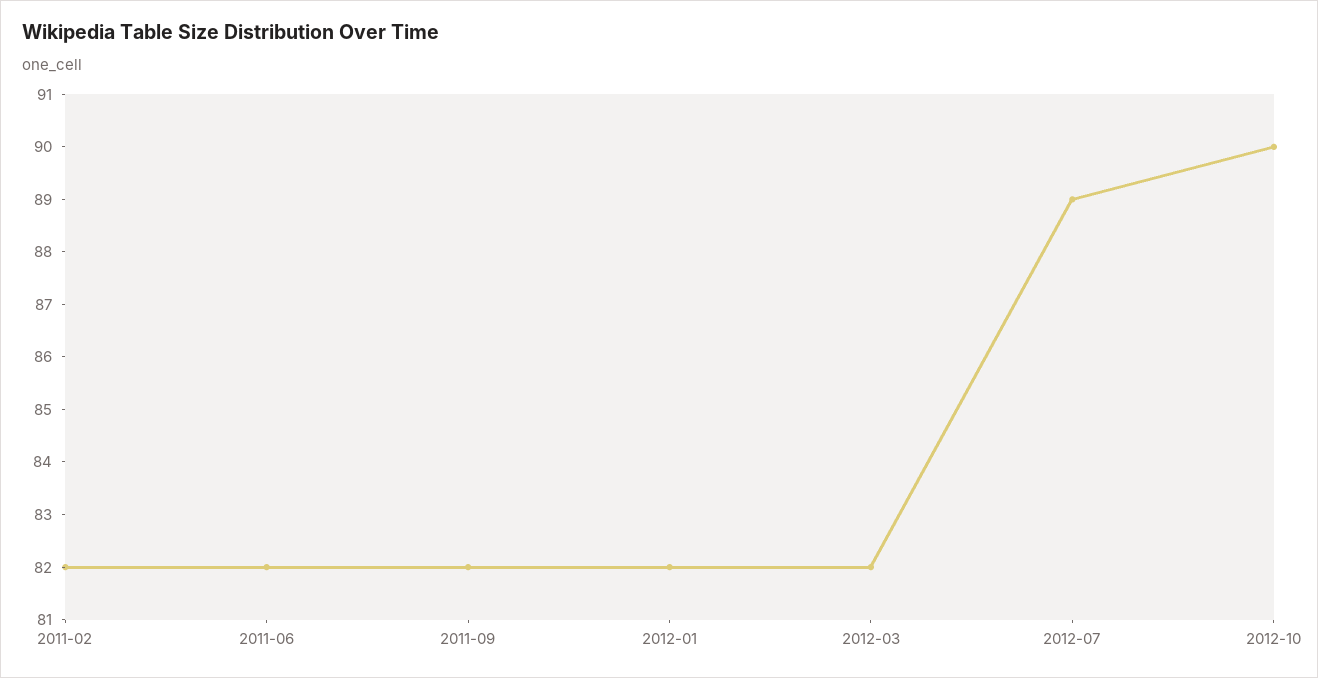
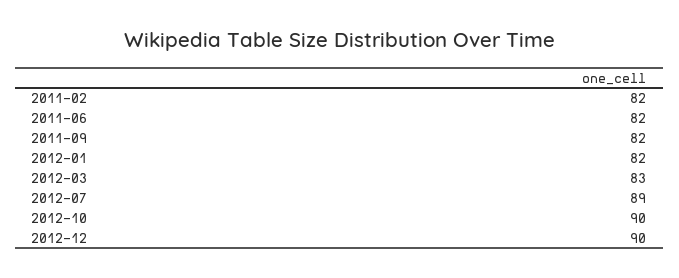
2012-03: 82 -> 83
2012-12: none -> 90

